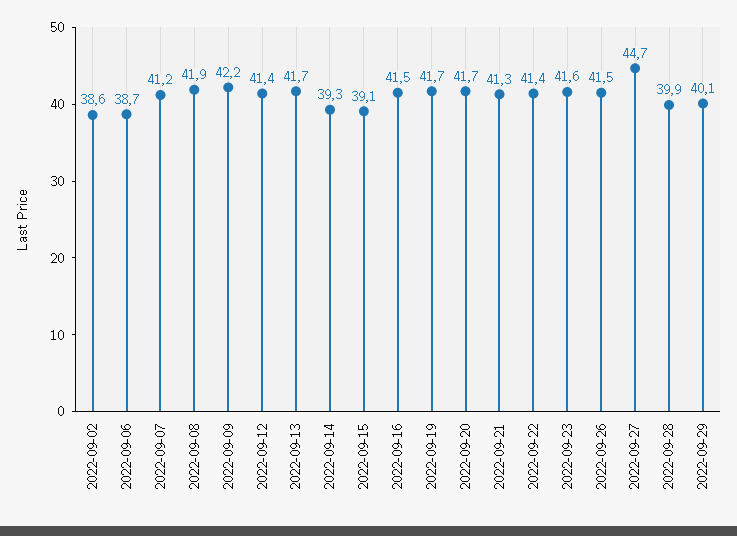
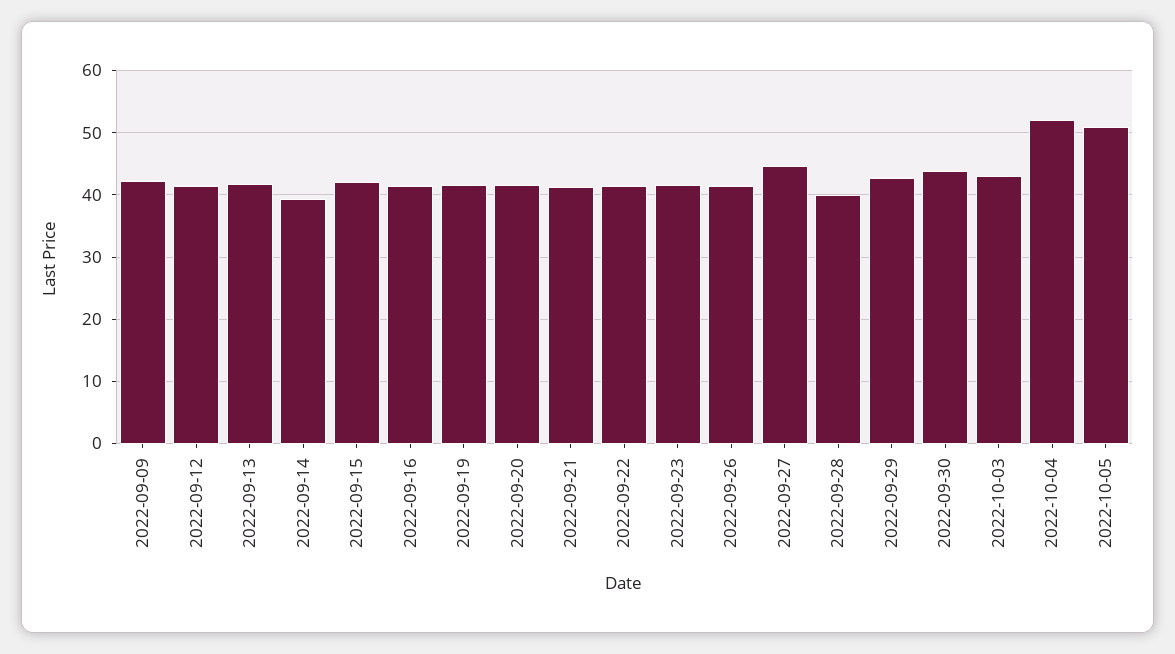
2022-09-02: 38.6 -> none
2022-09-06: 38.7 -> none
2022-09-07: 41.2 -> none
2022-09-08: 41.9 -> none
2022-09-15: 39.1 -> 42
2022-09-29: 40.1 -> 43
2022-09-30: none -> 44
2022-10-03: none -> 43
2022-10-04: none -> 52
2022-10-05: none -> 51

